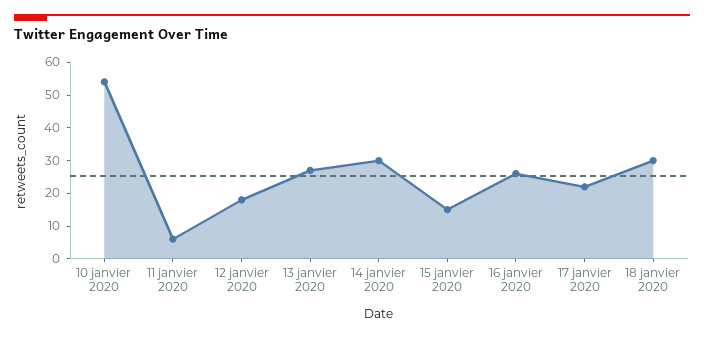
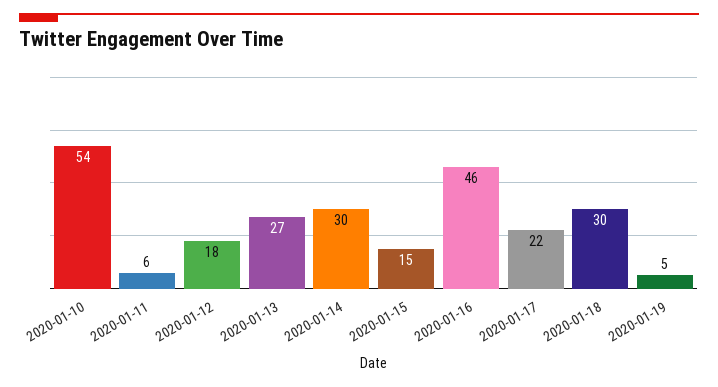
16 janvier 2020: 25 -> 46
2020-01-19: none -> 5

